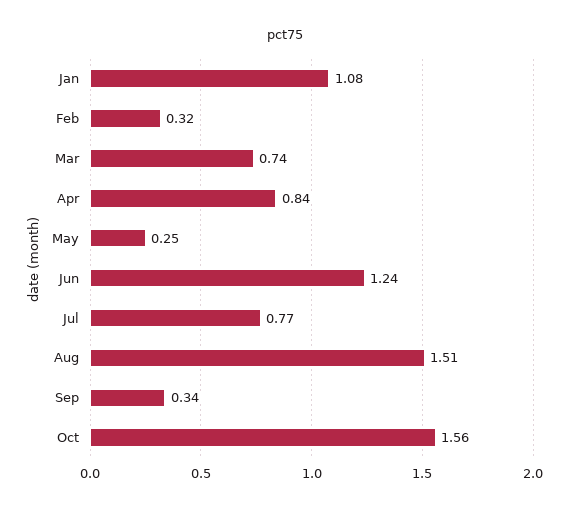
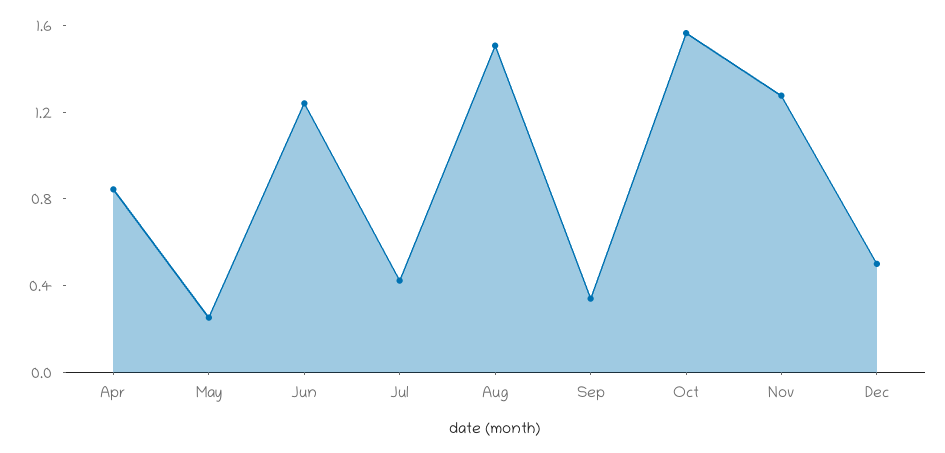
Jan: 1.08 -> none
Feb: 0.32 -> none
Mar: 0.74 -> none
Jul: 0.77 -> 0.4
Nov: none -> 1.3
Dec: none -> 0.5

